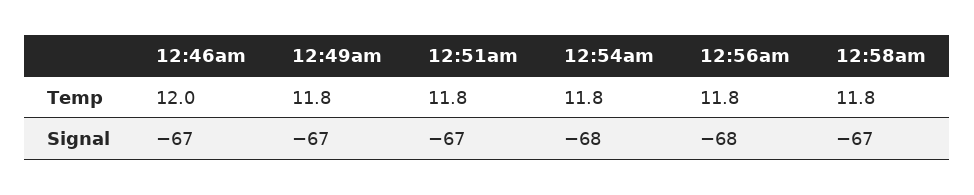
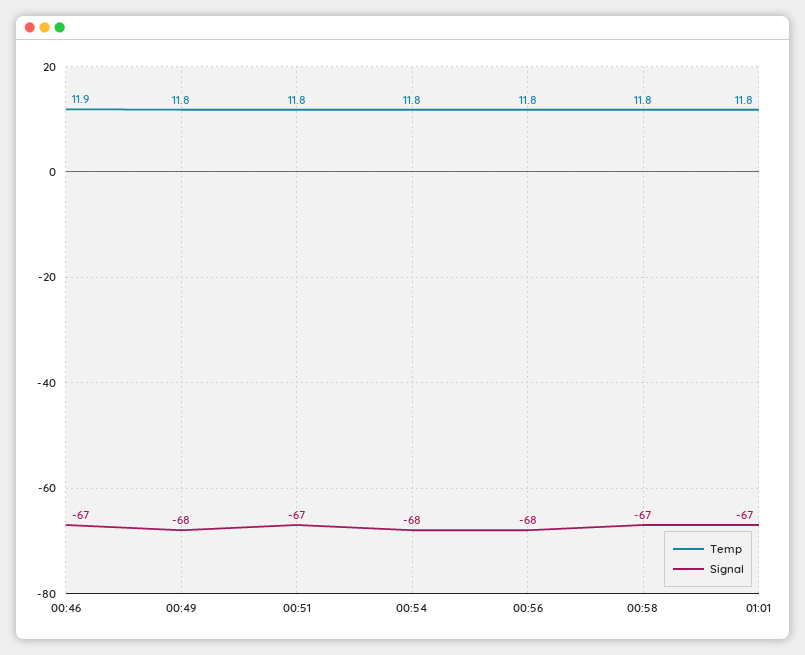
Temp, 12:46am: 12 -> 11.9
Signal, 12:49am: -67 -> -68
Temp, 01:01: none -> 11.8
Signal, 01:01: none -> -67

